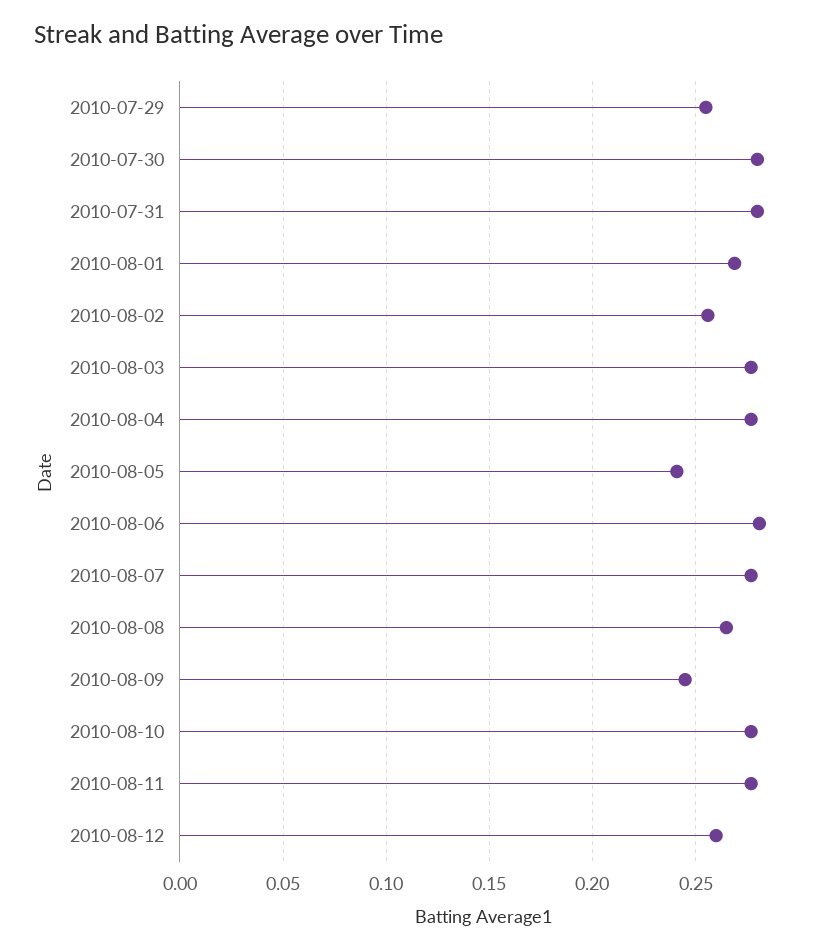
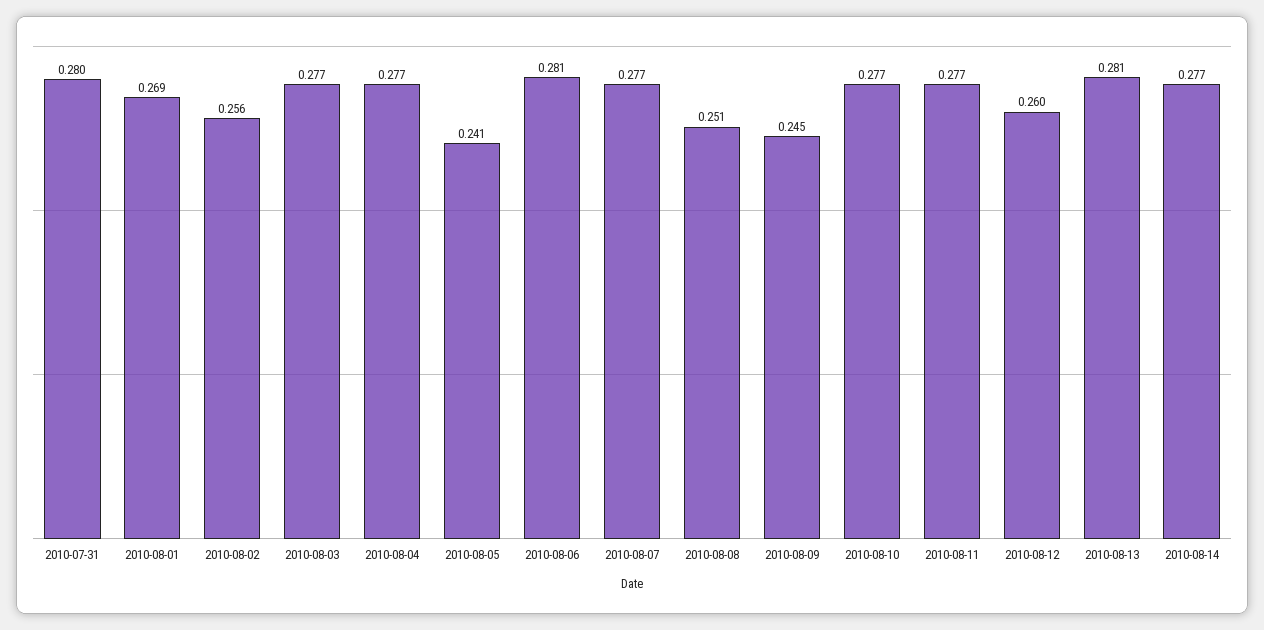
2010-07-29: 0.255 -> none
2010-07-30: 0.28 -> none
2010-08-08: 0.265 -> 0.251
2010-08-13: none -> 0.281
2010-08-14: none -> 0.277

